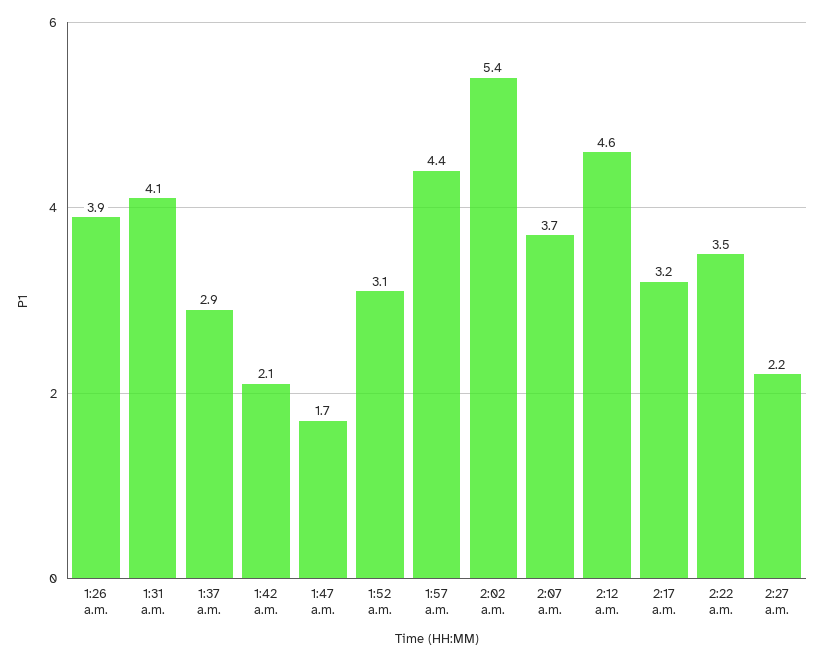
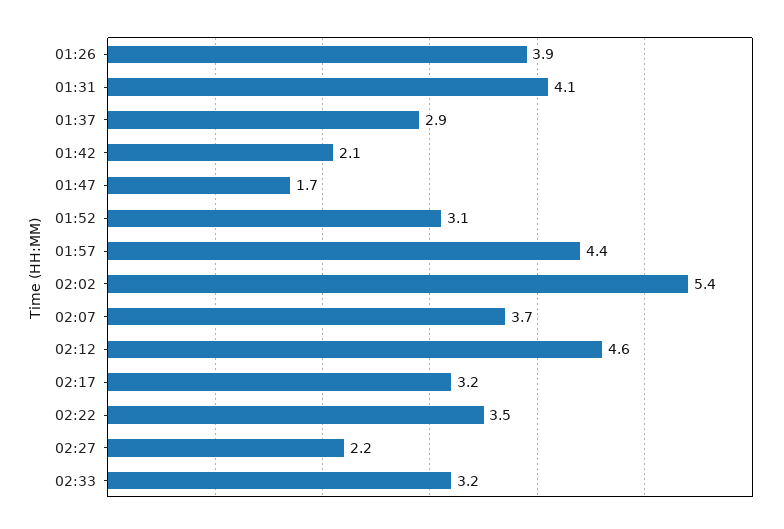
02:33: none -> 3.2

